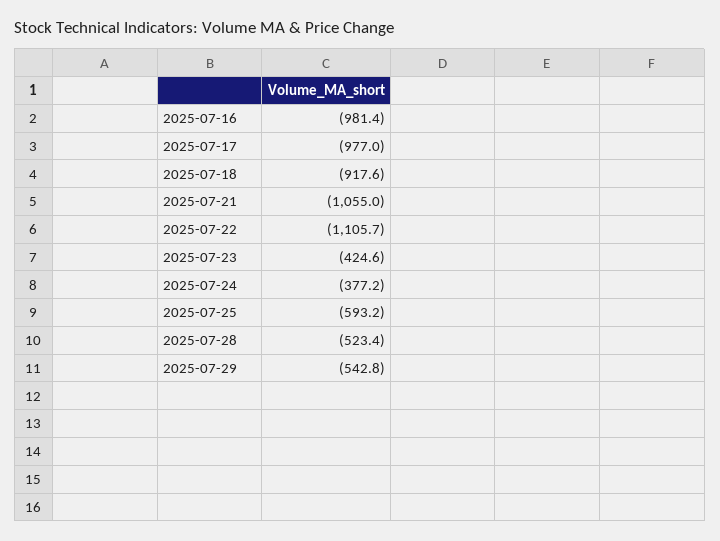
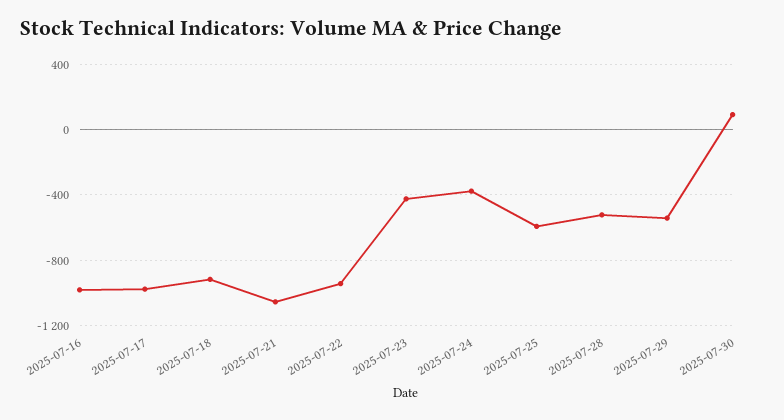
2025-07-22: -1105.7 -> -950
2025-07-30: none -> 100

